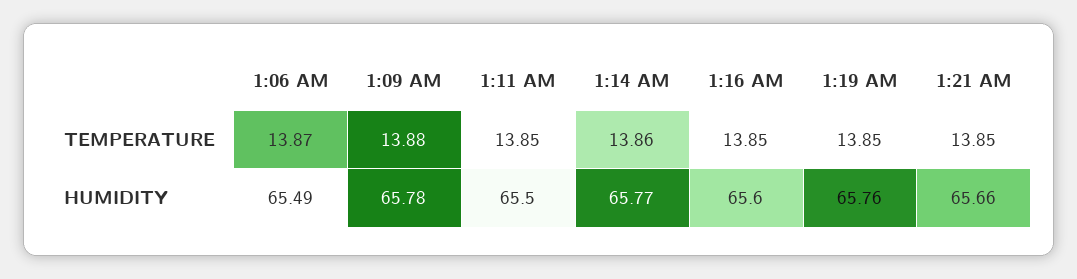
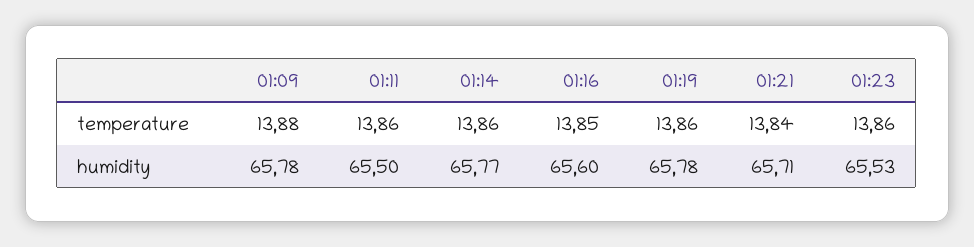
1:06 AM, TEMPERATURE: 13.87 -> none
1:11 AM, TEMPERATURE: 13.85 -> 13.86
1:19 AM, TEMPERATURE: 13.85 -> 13.86
1:21 AM, TEMPERATURE: 13.85 -> 13.84
1:06 AM, HUMIDITY: 65.49 -> none
1:19 AM, HUMIDITY: 65.76 -> 65.78
1:21 AM, HUMIDITY: 65.66 -> 65.71
01:23, TEMPERATURE: none -> 13.86
01:23, HUMIDITY: none -> 65.53

